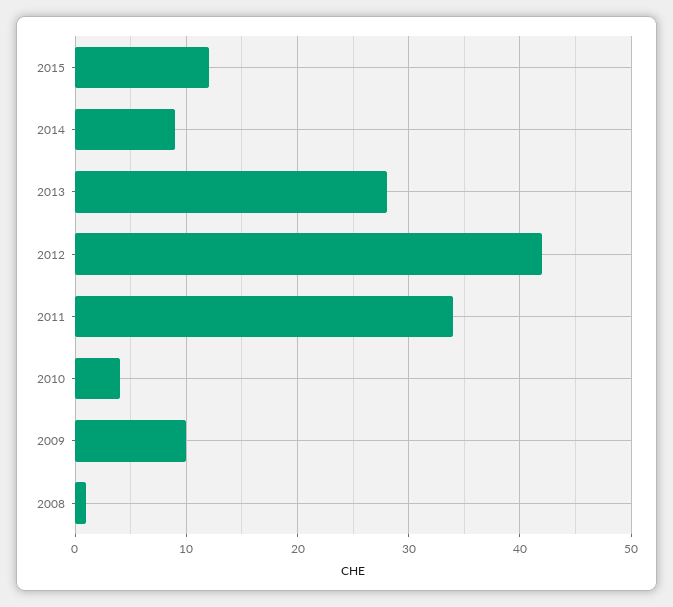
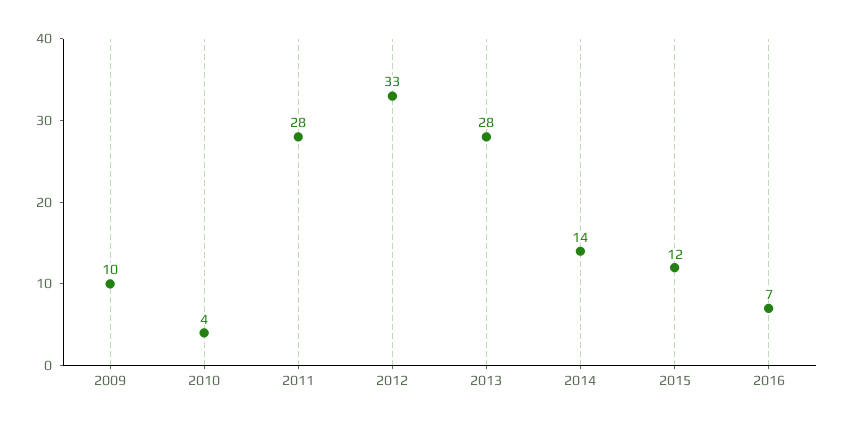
2014: 9 -> 14
2012: 42 -> 33
2011: 34 -> 28
2008: 1 -> none
2016: none -> 7

